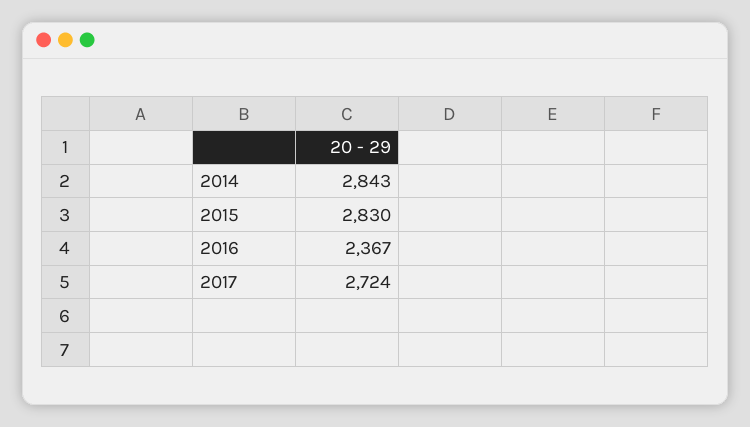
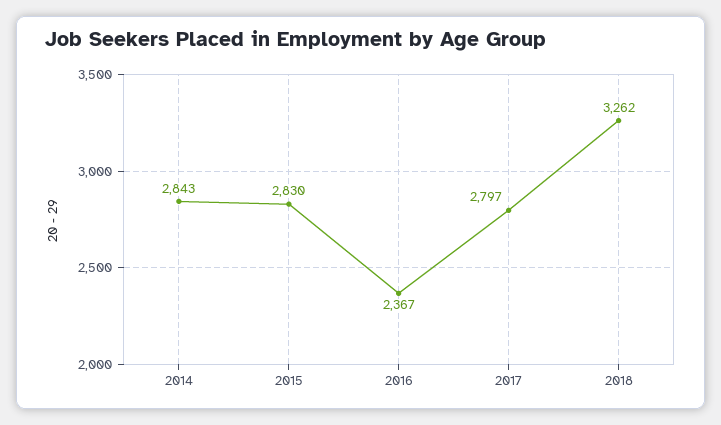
2017: 2724 -> 2797
2018: none -> 3262

